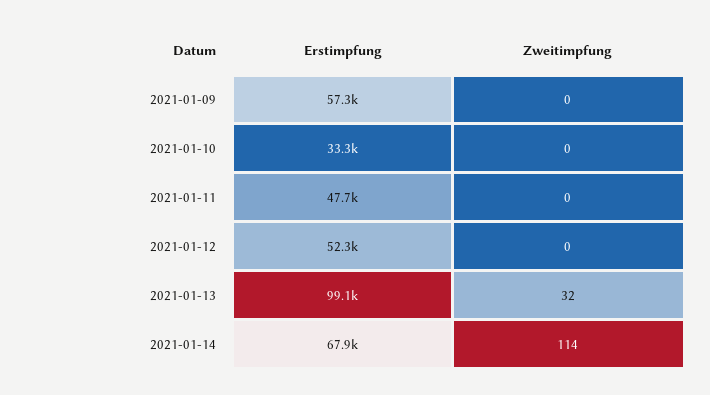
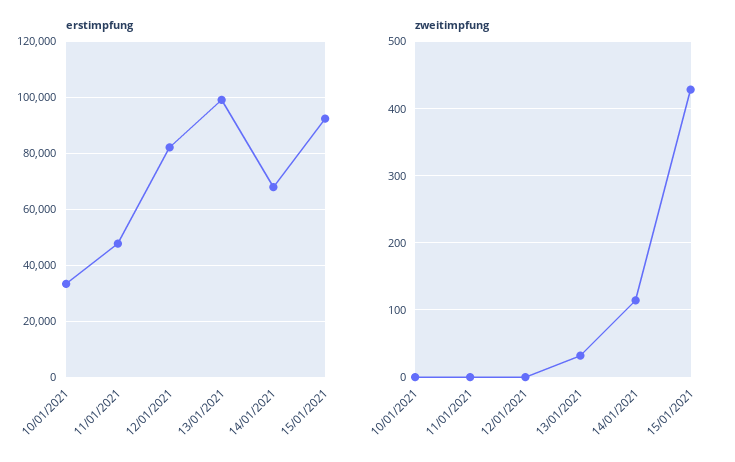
Erstimpfung, 2021-01-09: 57300 -> none
Zweitimpfung, 2021-01-09: 0 -> none
Erstimpfung, 2021-01-12: 52300 -> 82500
Erstimpfung, 15/01/2021: none -> 92500
Zweitimpfung, 15/01/2021: none -> 430

